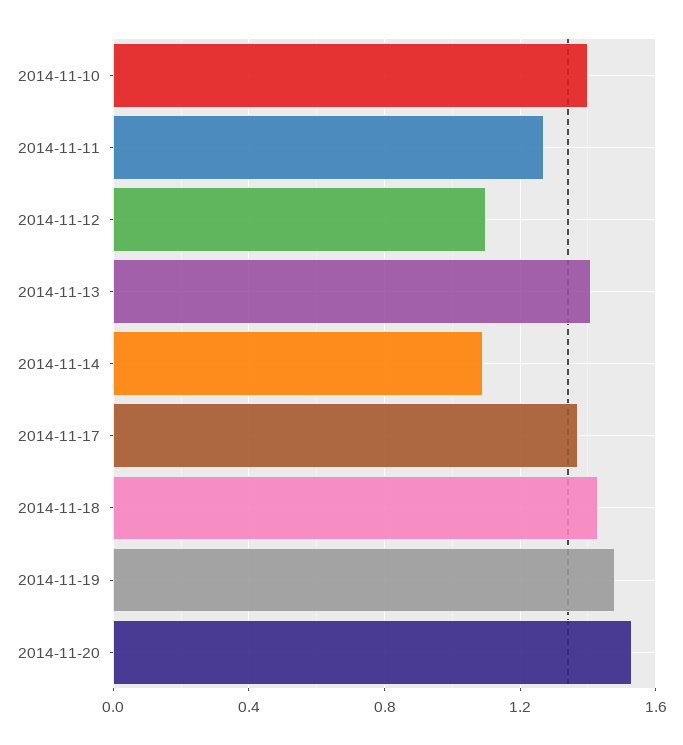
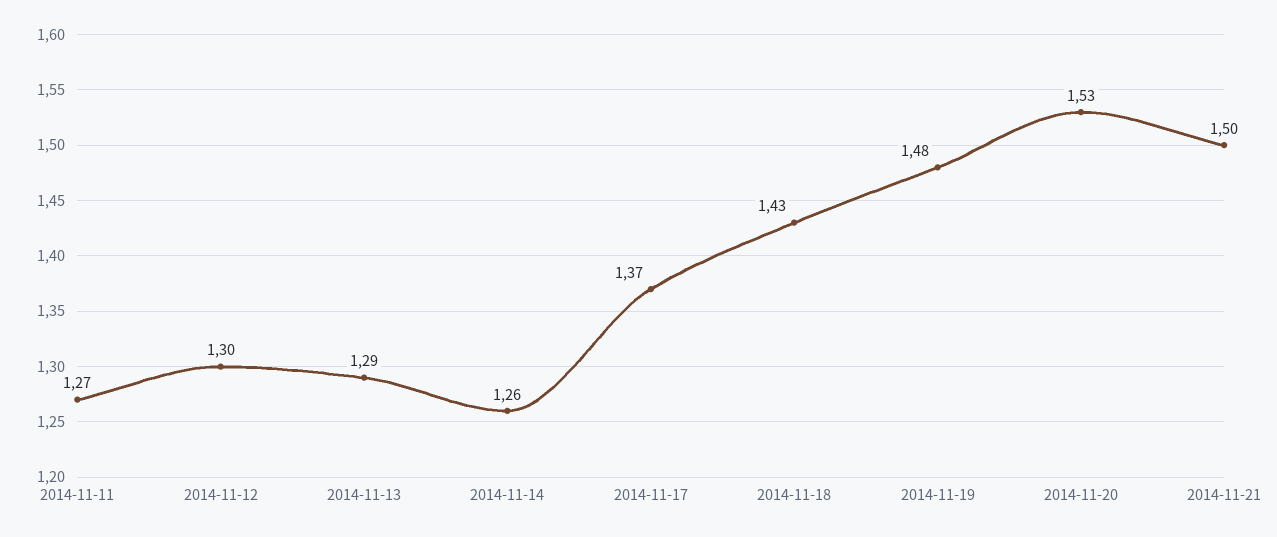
2014-11-10: 1.4 -> none
2014-11-12: 1.1 -> 1.3
2014-11-13: 1.4 -> 1.29
2014-11-14: 1.1 -> 1.26
2014-11-21: none -> 1.5

